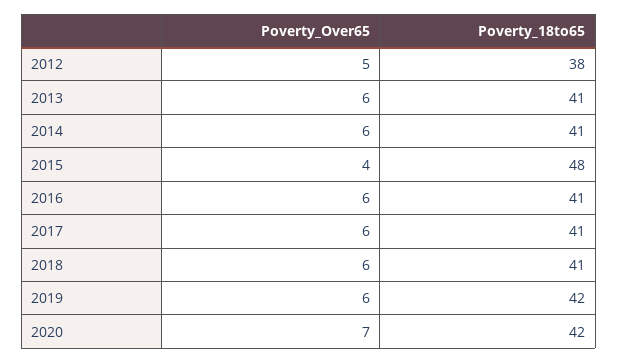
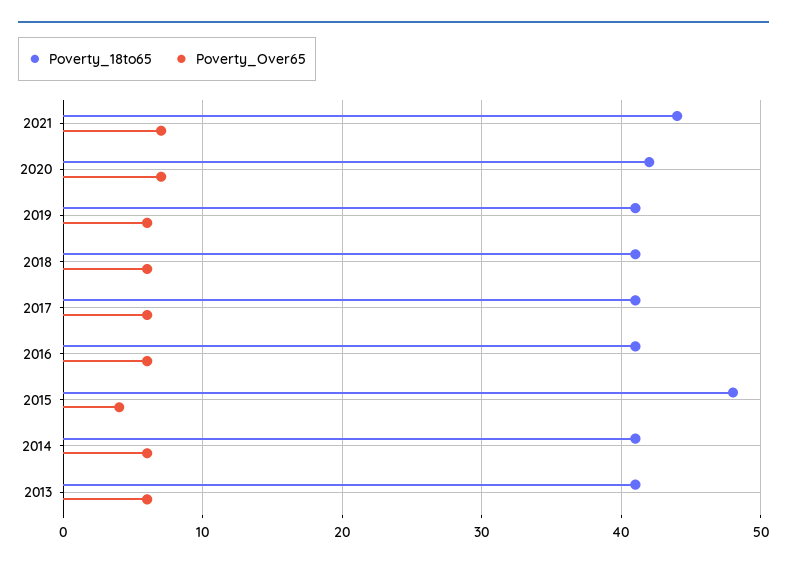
Poverty_Over65, 2012: 5 -> none
Poverty_18to65, 2012: 38 -> none
Poverty_18to65, 2019: 42 -> 41
Poverty_18to65, 2021: none -> 44
Poverty_Over65, 2021: none -> 7

